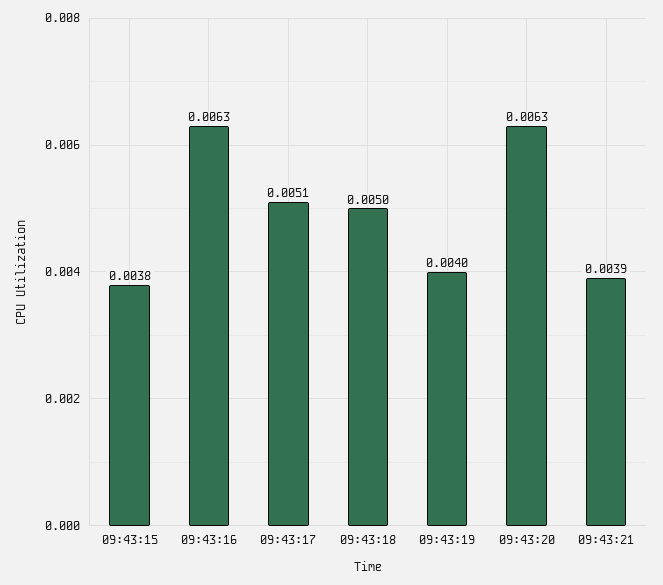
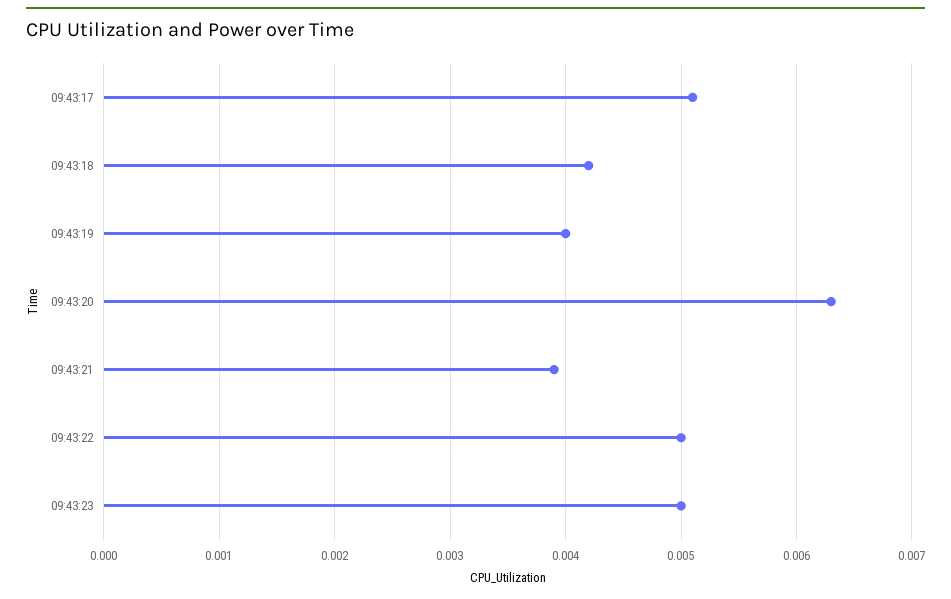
09:43:15: 0.0038 -> none
09:43:16: 0.0063 -> none
09:43:18: 0.005 -> 0.0042
09:43:22: none -> 0.005
09:43:23: none -> 0.005

